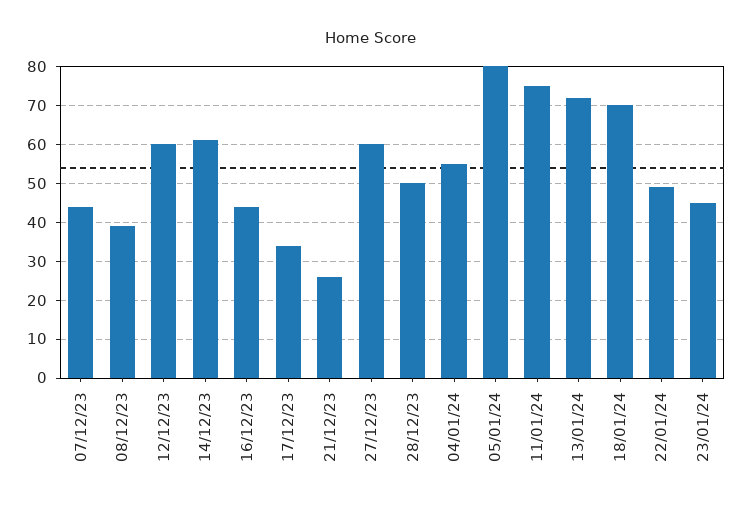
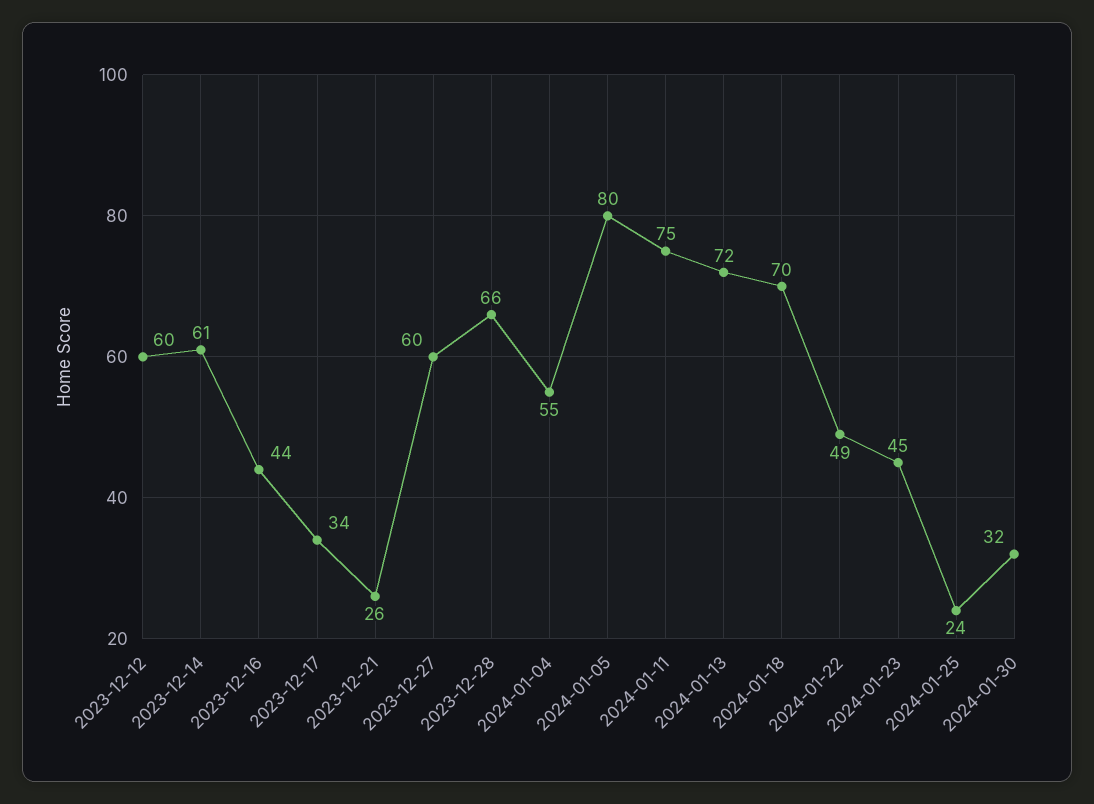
07/12/23: 45 -> none
08/12/23: 40 -> none
28/12/23: 50 -> 66
2024-01-25: none -> 24
2024-01-30: none -> 32

